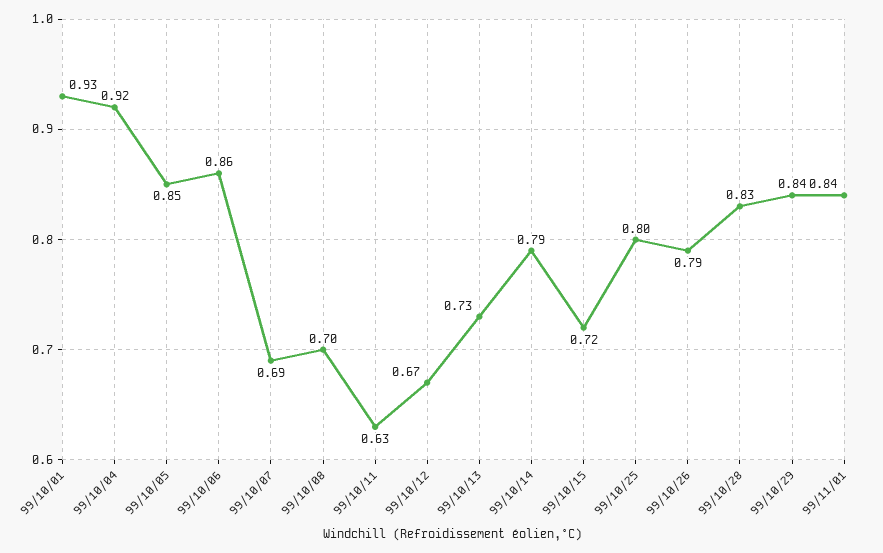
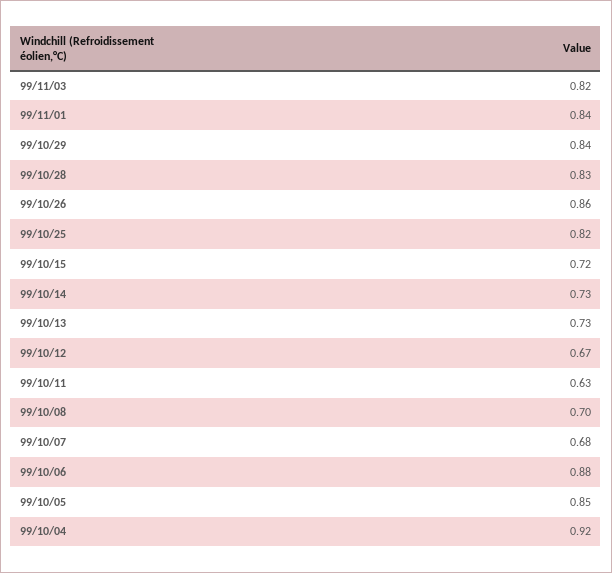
99/10/01: 0.93 -> none
99/10/06: 0.86 -> 0.88
99/10/07: 0.69 -> 0.68
99/10/14: 0.79 -> 0.73
99/10/25: 0.8 -> 0.82
99/10/26: 0.79 -> 0.86
99/11/03: none -> 0.82

